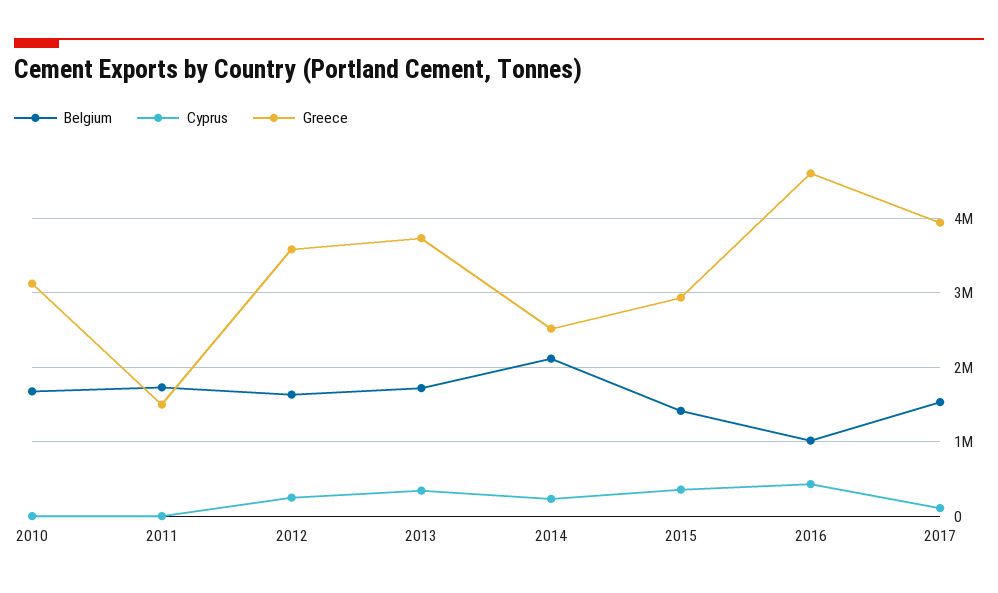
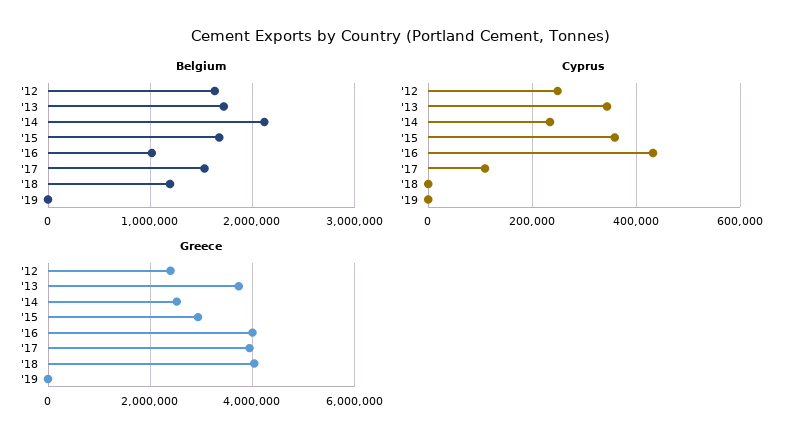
Belgium, 2010: 1700000 -> none
Cyprus, 2010: 0 -> none
Greece, 2010: 3100000 -> none
Belgium, 2011: 1700000 -> none
Cyprus, 2011: 0 -> none
Greece, 2011: 1500000 -> none
Greece, 2012: 3600000 -> 2400000
Belgium, 2015: 1400000 -> 1700000
Greece, 2016: 4600000 -> 4000000
Belgium, '18: none -> 1200000
Belgium, '19: none -> 0
Cyprus, '18: none -> 0
Cyprus, '19: none -> 0
Greece, '18: none -> 4000000
Greece, '19: none -> 0

